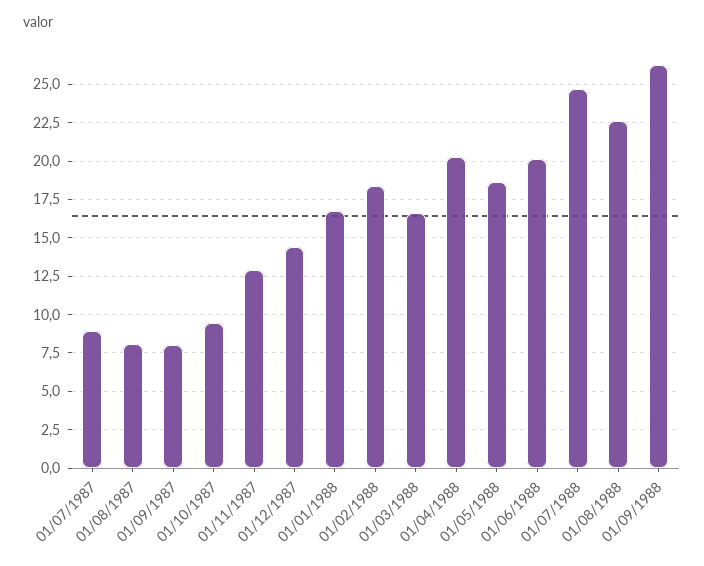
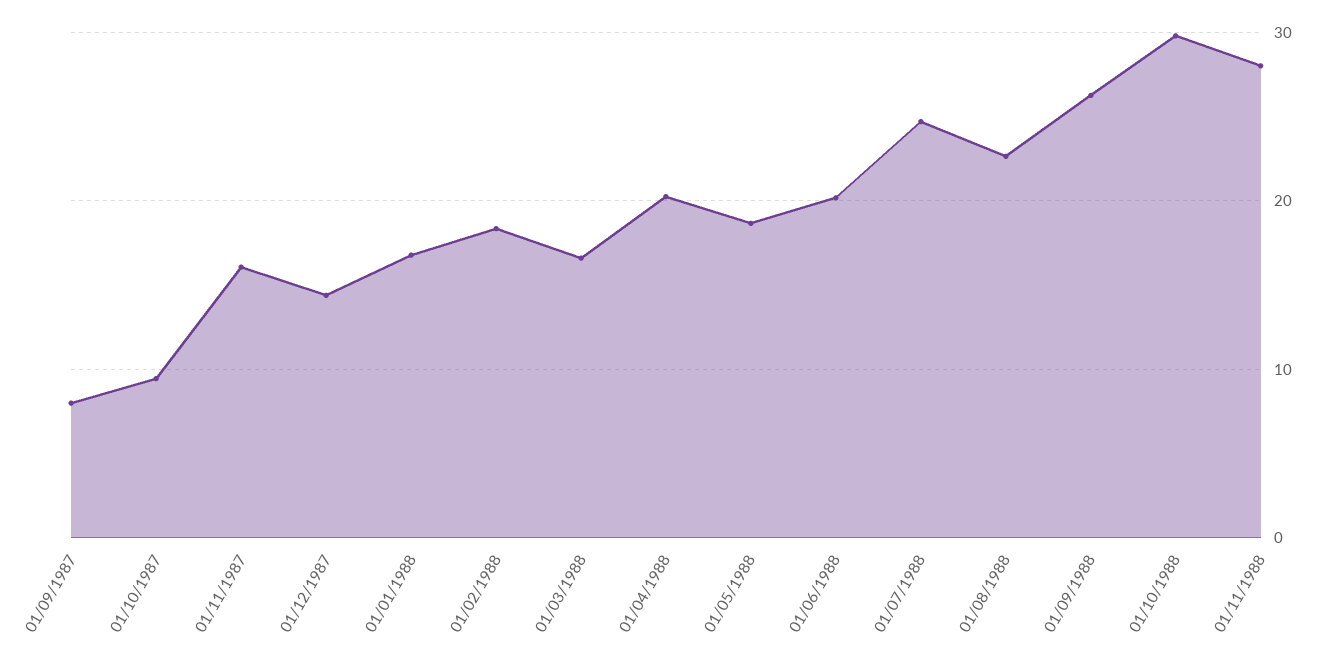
01/07/1987: 9 -> none
01/08/1987: 8 -> none
01/11/1987: 13 -> 16
01/10/1988: none -> 30
01/11/1988: none -> 28

